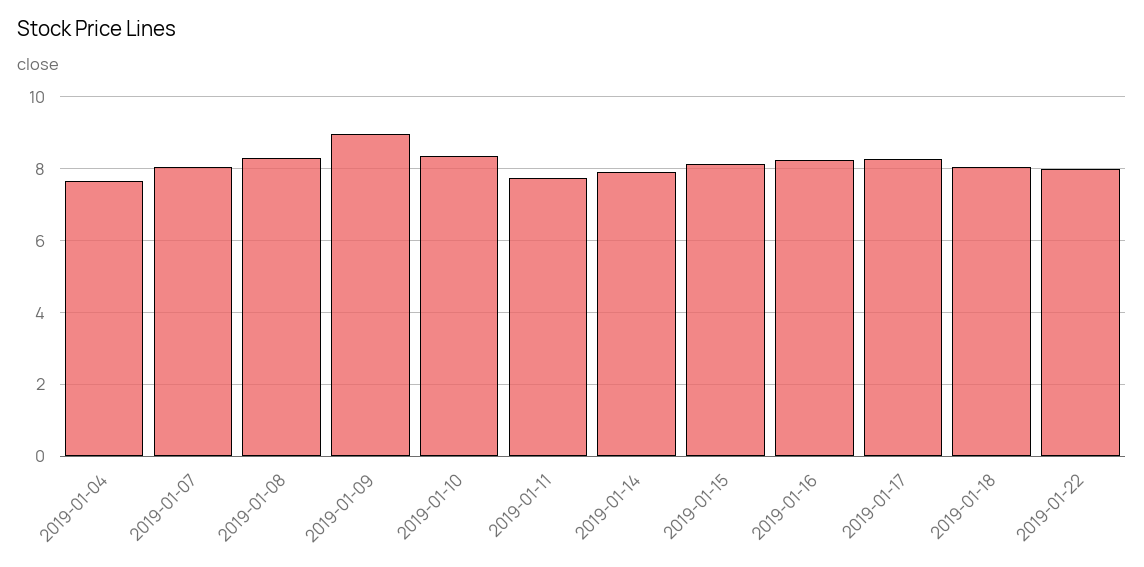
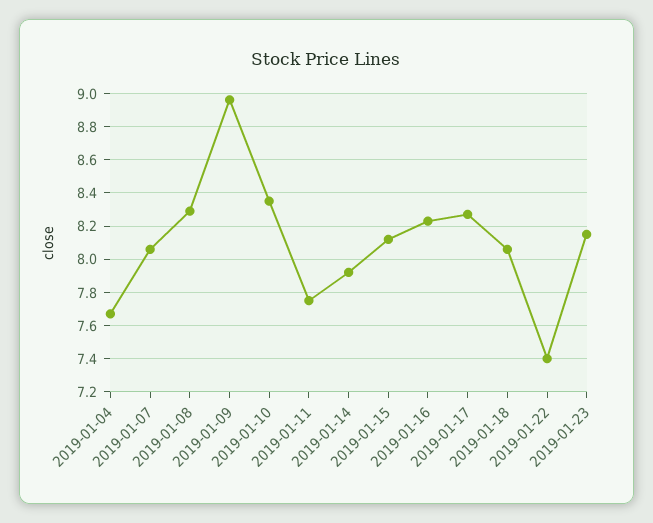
2019-01-22: 8 -> 7.4
2019-01-23: none -> 8.15

